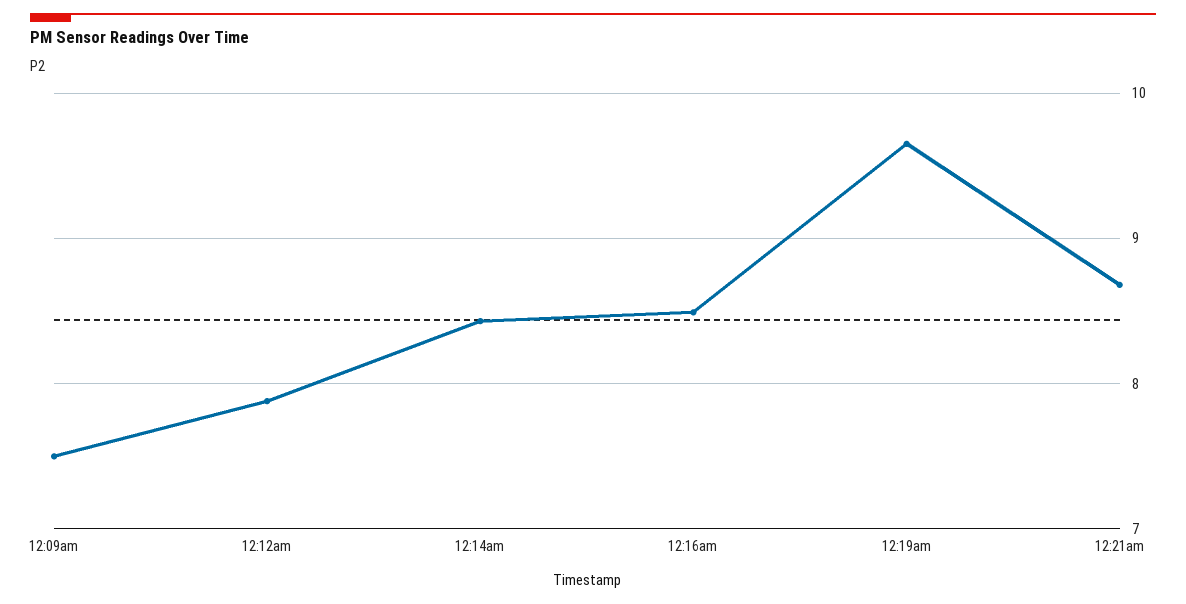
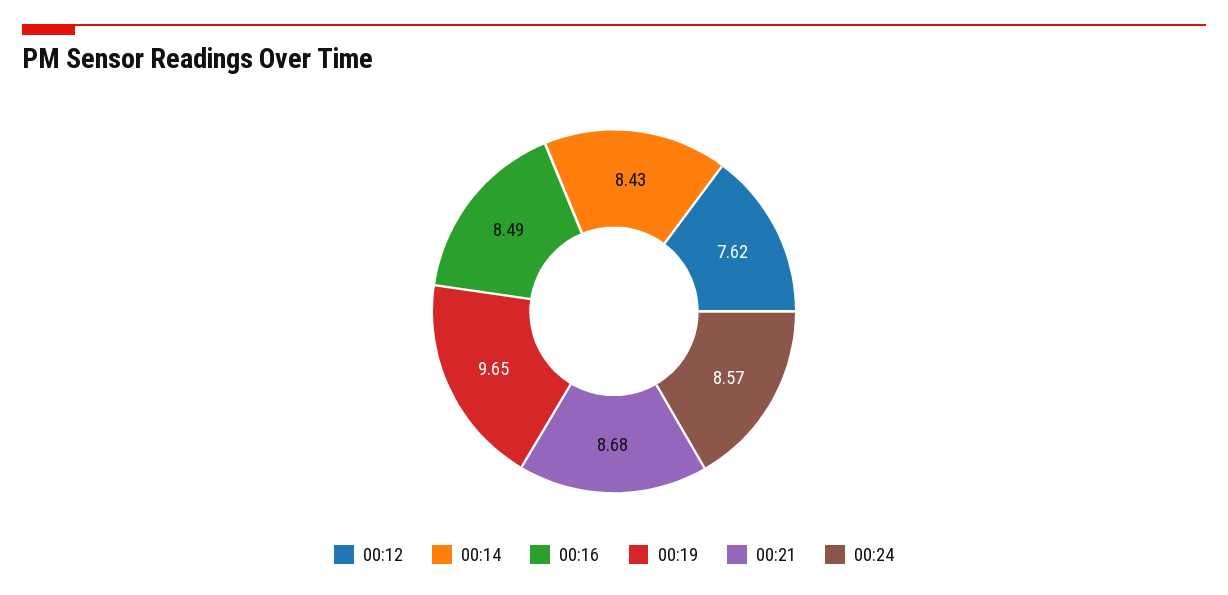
12:09am: 7.5 -> none
12:12am: 7.9 -> 7.62
00:24: none -> 8.57

